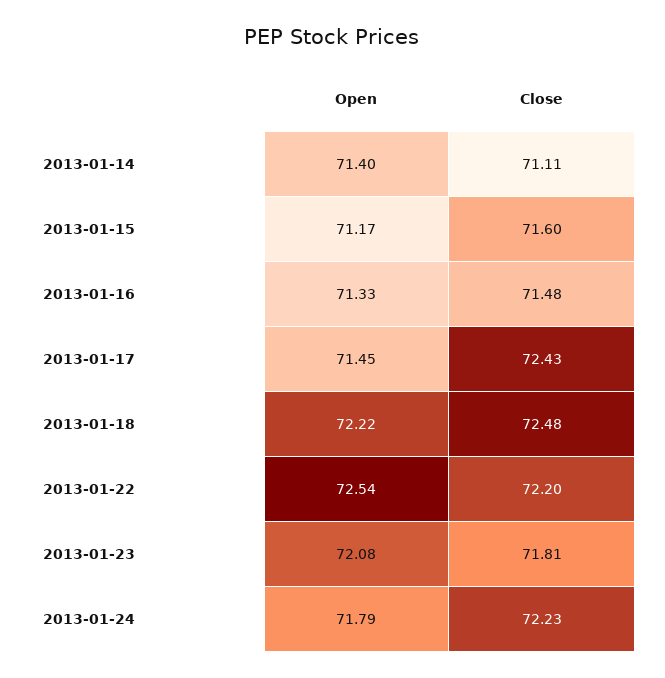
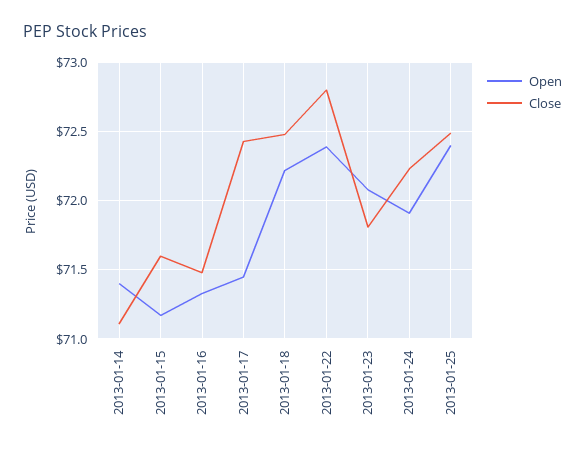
Open, 2013-01-22: 72.54 -> 72.4
Close, 2013-01-22: 72.2 -> 72.8
Open, 2013-01-24: 71.79 -> 71.9
Open, 2013-01-25: none -> 72.4
Close, 2013-01-25: none -> 72.5

